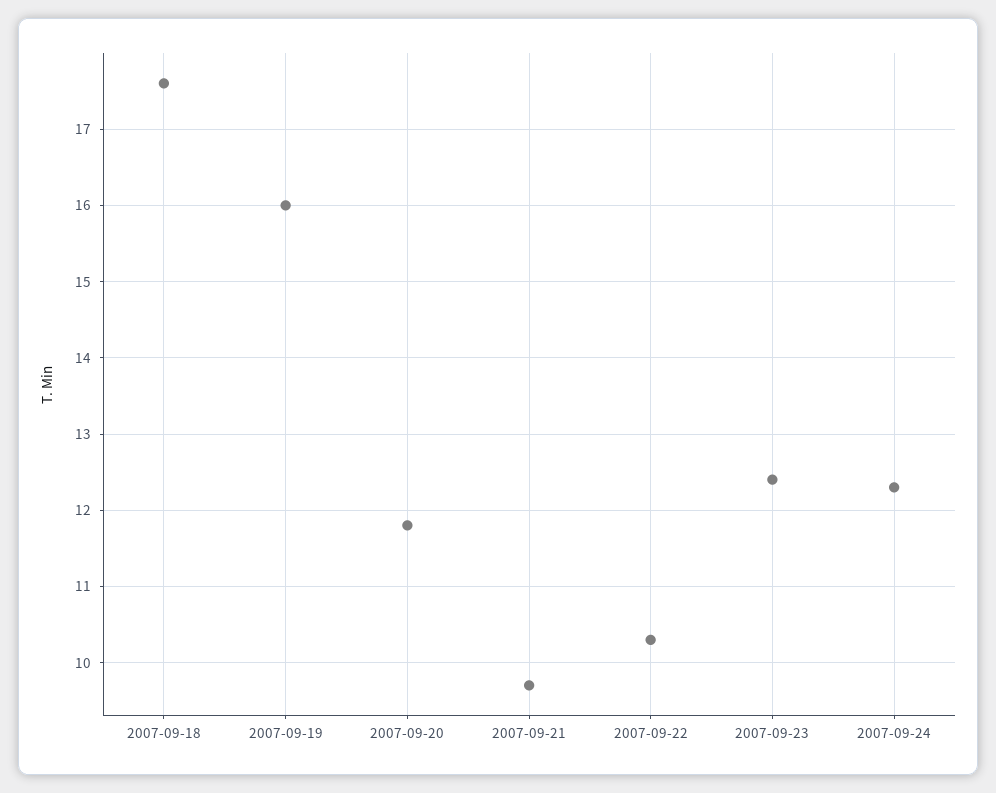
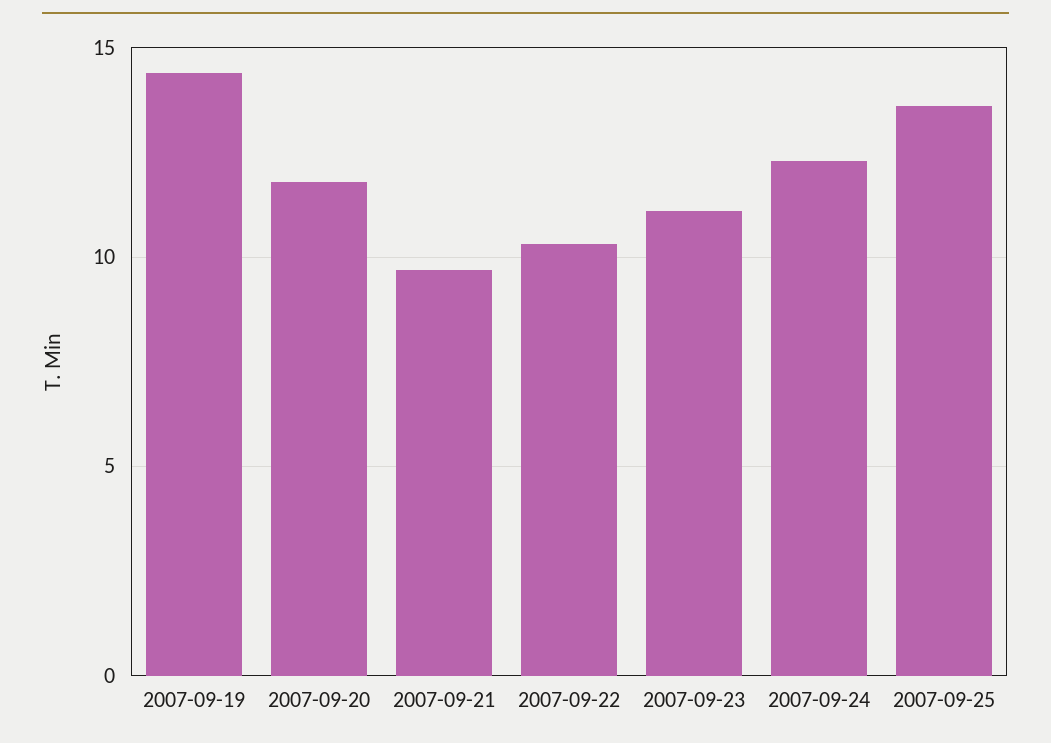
2007-09-18: 17.6 -> none
2007-09-19: 16 -> 14.5
2007-09-23: 12.4 -> 11
2007-09-25: none -> 13.5

